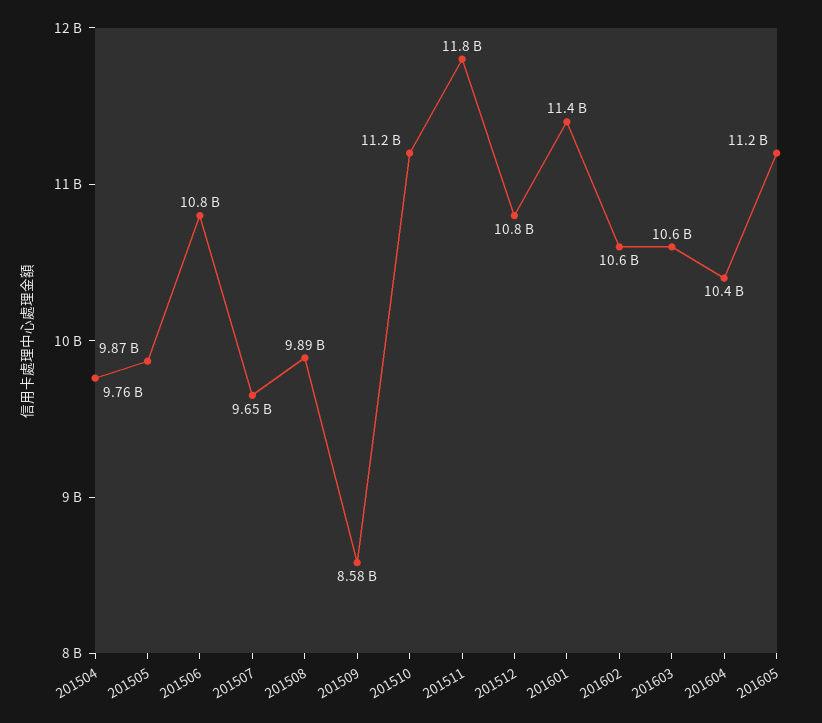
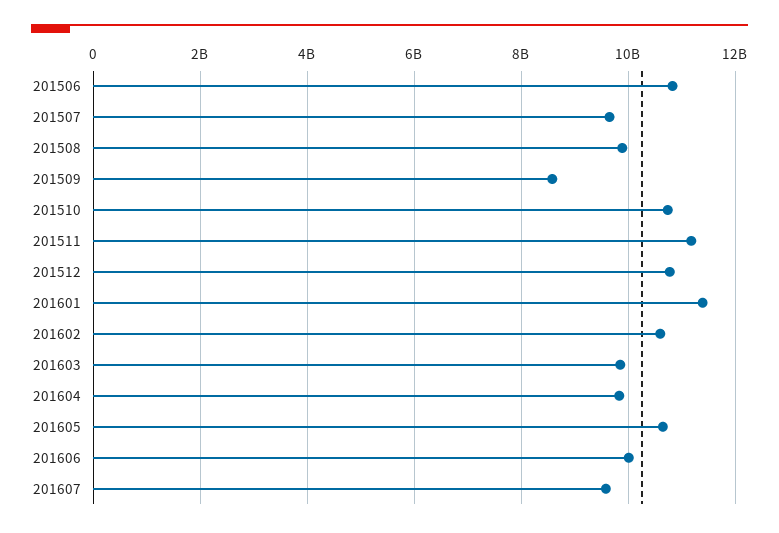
201504: 9760000000 -> none
201505: 9870000000 -> none
201510: 11200000000 -> 10800000000
201511: 11800000000 -> 11200000000
201603: 10600000000 -> 9800000000
201604: 10400000000 -> 9800000000
201605: 11200000000 -> 10600000000
201606: none -> 10000000000
201607: none -> 9600000000

